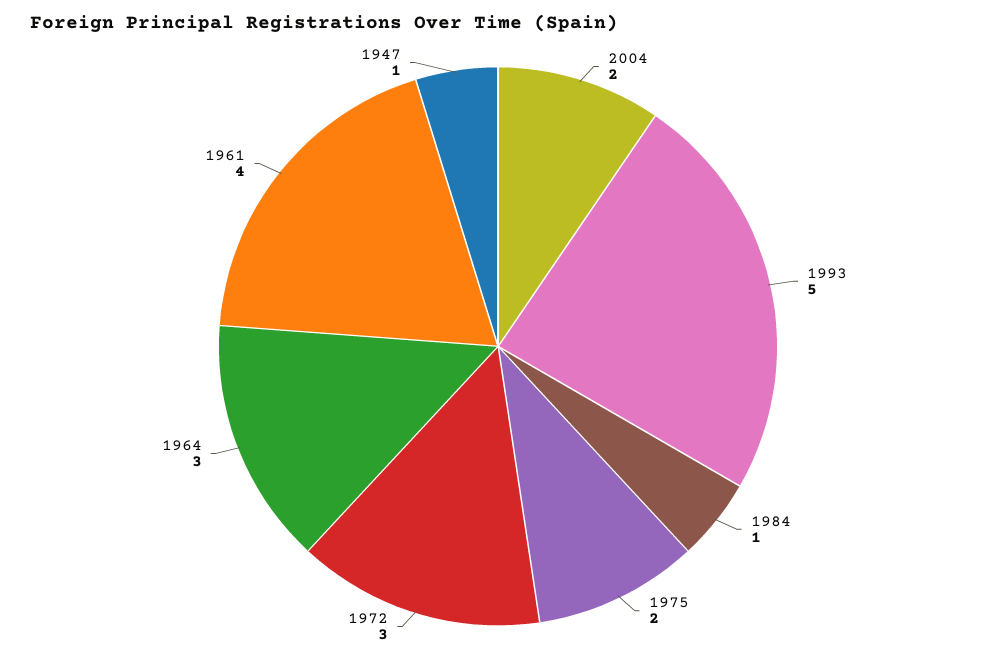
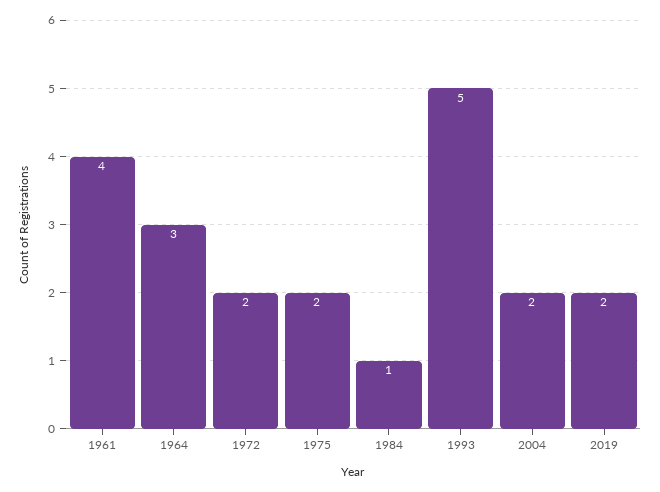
1972: 3 -> 2
1947: 1 -> none
2019: none -> 2

